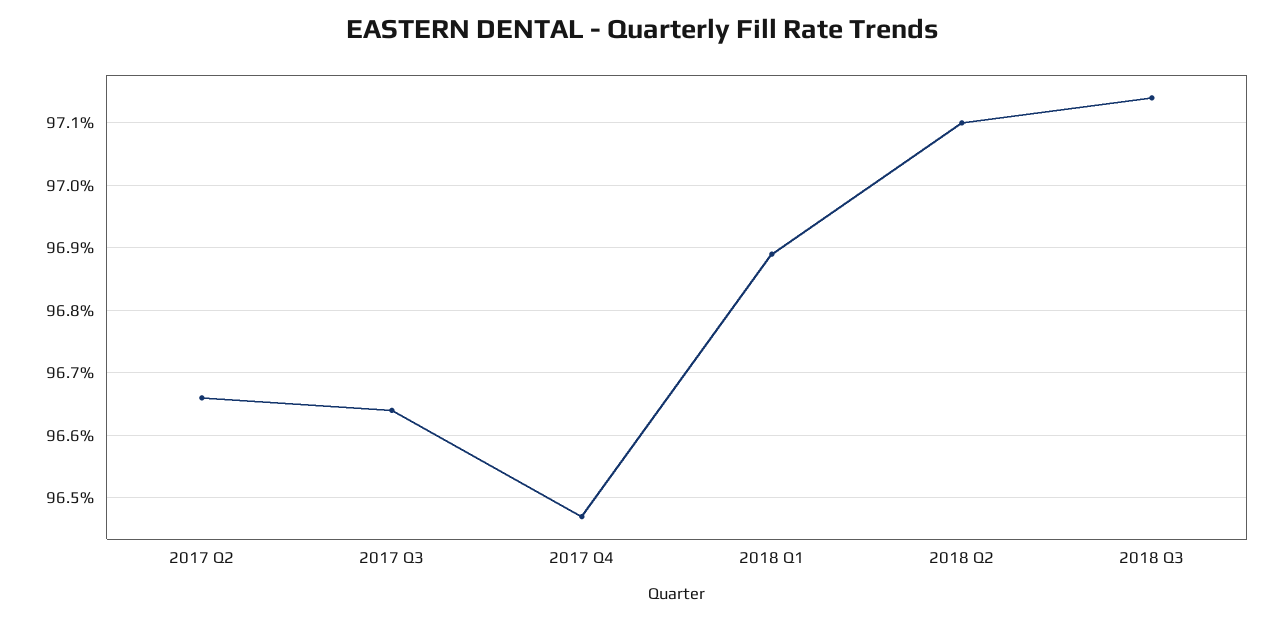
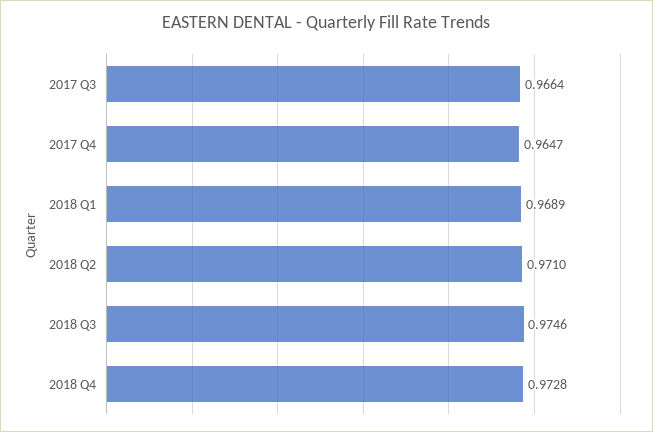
2017 Q2: 0.9666 -> none
2018 Q3: 0.9714 -> 0.9746
2018 Q4: none -> 0.9728

